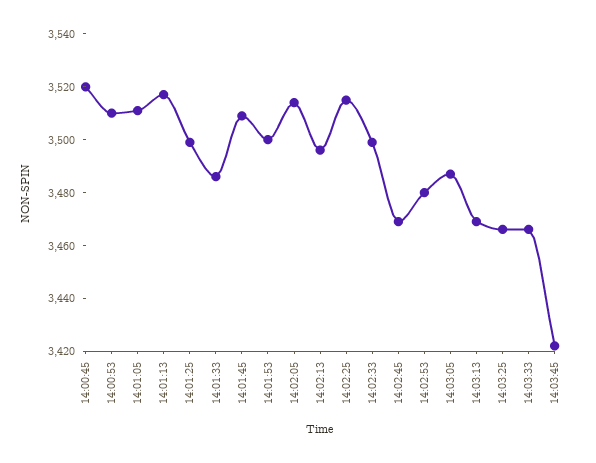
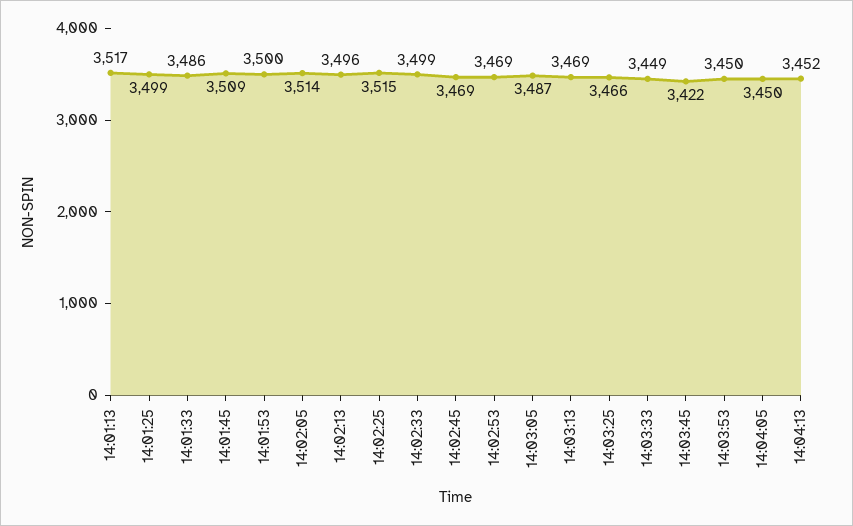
14:00:45: 3520 -> none
14:00:53: 3510 -> none
14:01:05: 3510 -> none
14:02:53: 3480 -> 3469
14:03:33: 3465 -> 3449
14:03:53: none -> 3450
14:04:05: none -> 3450
14:04:13: none -> 3452

